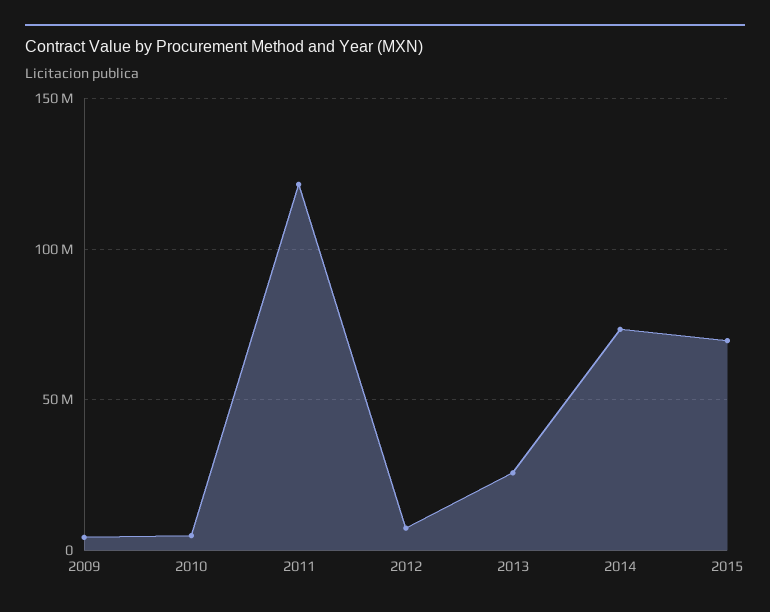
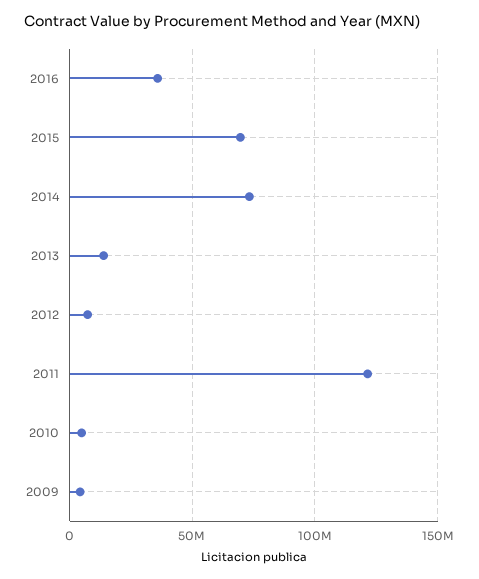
2013: 25000000 -> 15000000
2016: none -> 35000000

